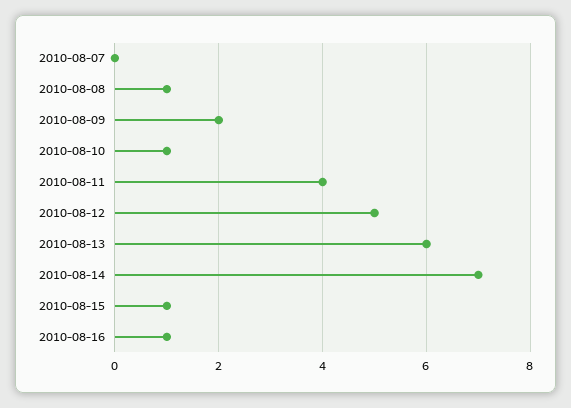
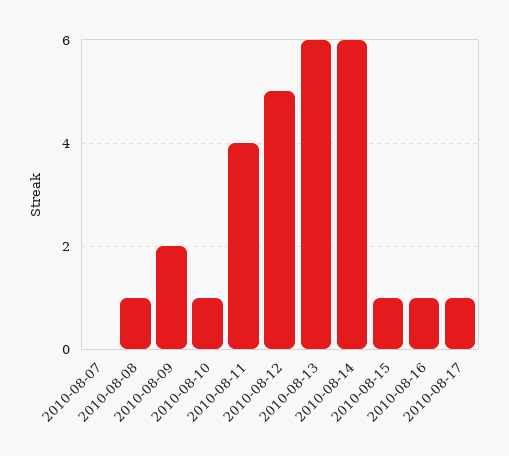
2010-08-14: 7 -> 6
2010-08-17: none -> 1

